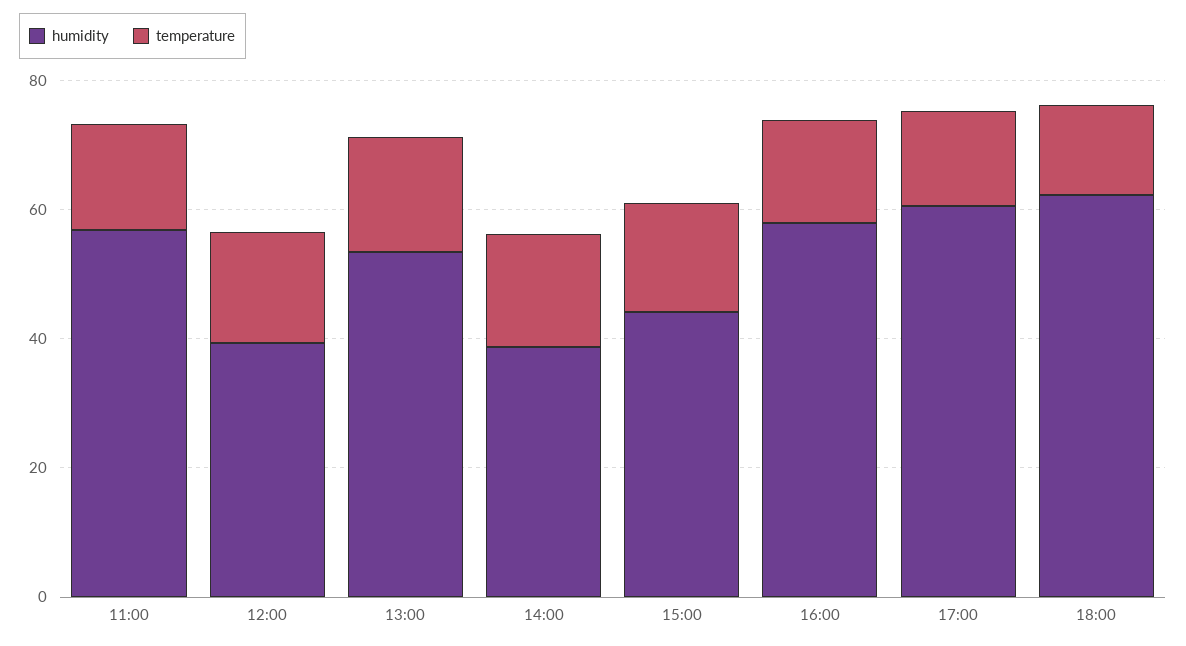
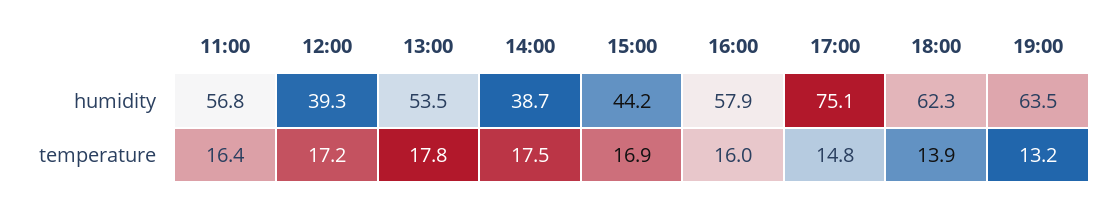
humidity, 17:00: 60 -> 75.1
humidity, 19:00: none -> 63.5
temperature, 19:00: none -> 13.2

